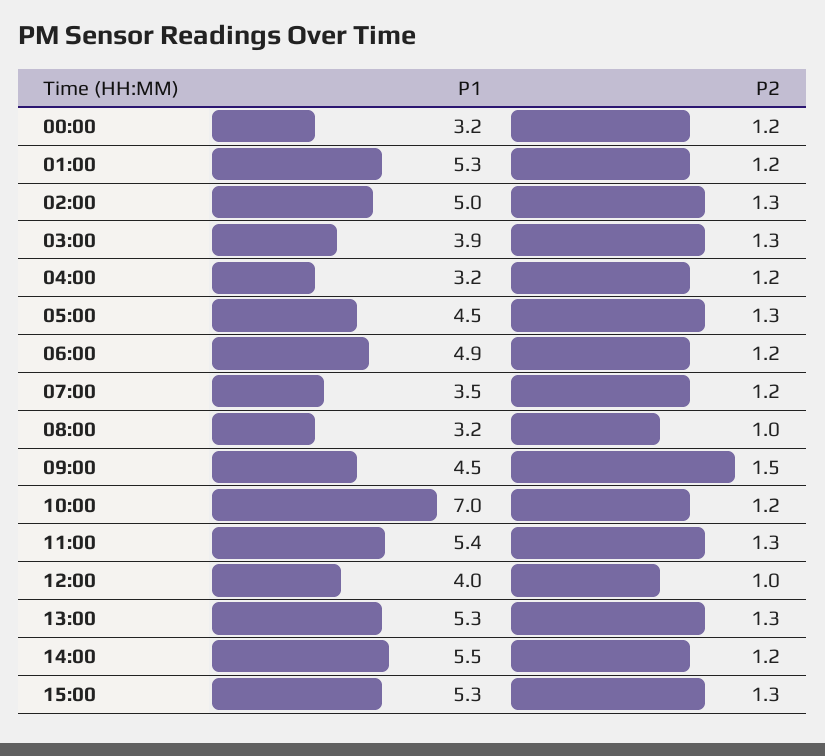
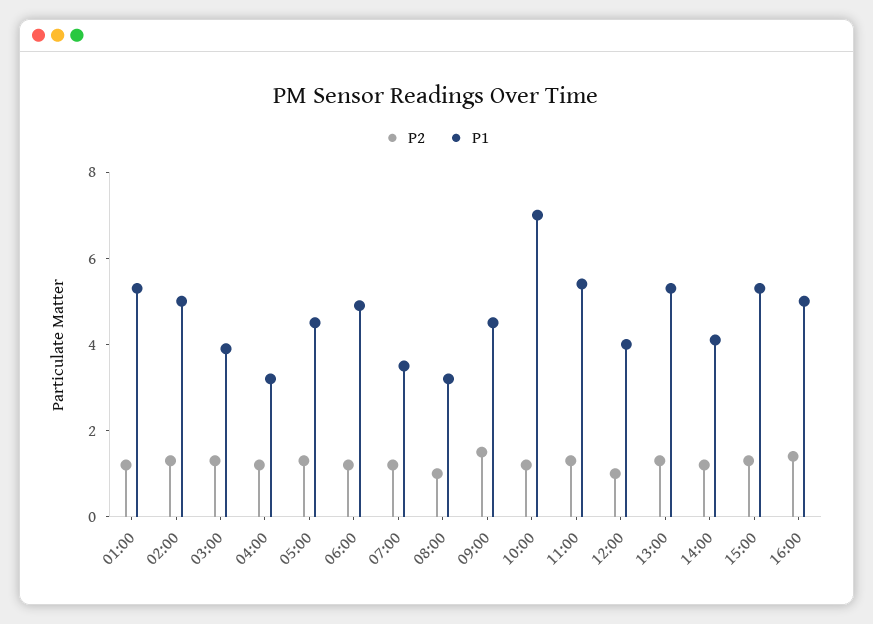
P1, 00:00: 3.2 -> none
P2, 00:00: 1.2 -> none
P1, 14:00: 5.5 -> 4
P2, 16:00: none -> 1.5
P1, 16:00: none -> 5

